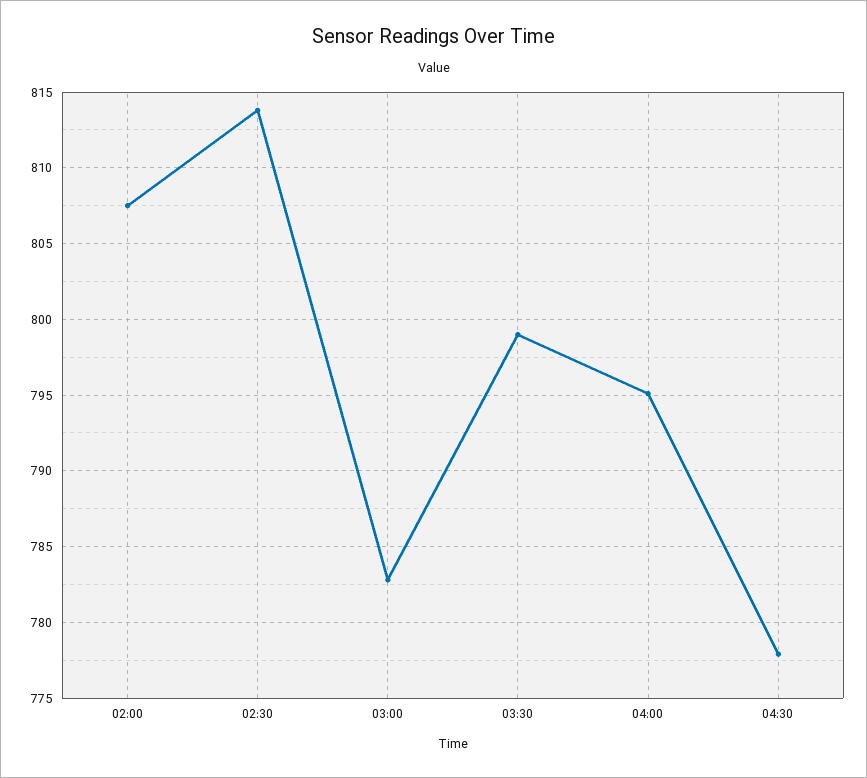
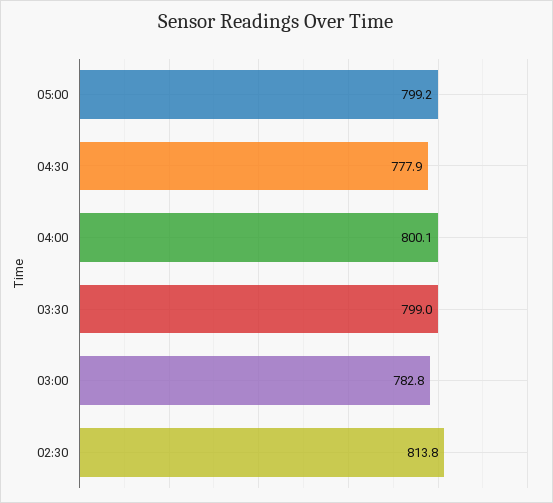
02:00: 807.5 -> none
04:00: 795 -> 800.1
05:00: none -> 799.2

